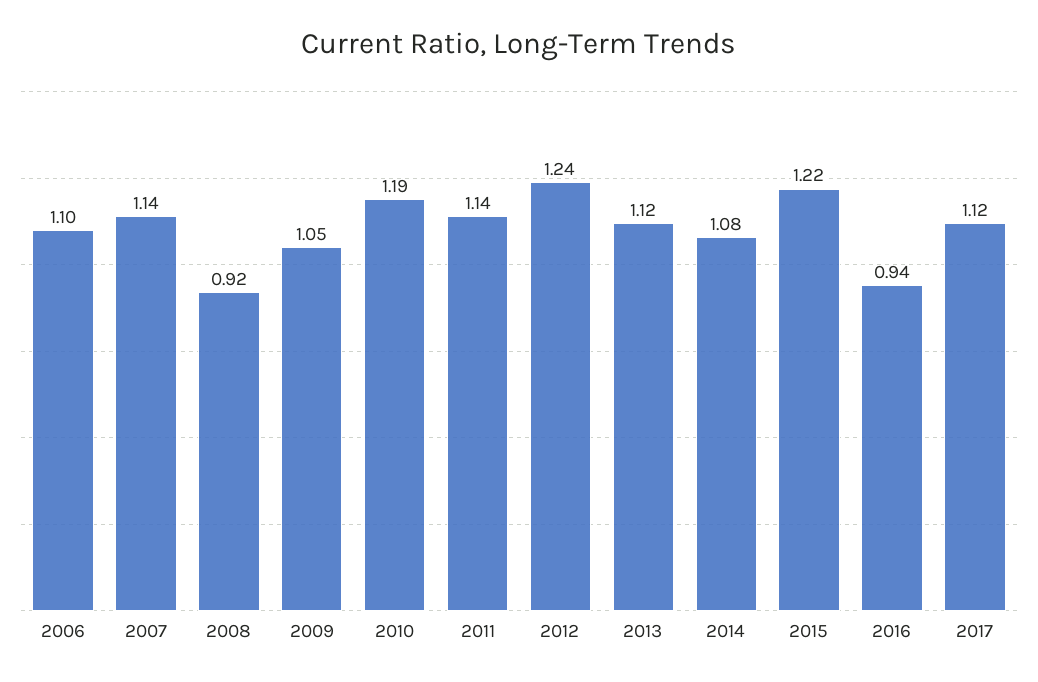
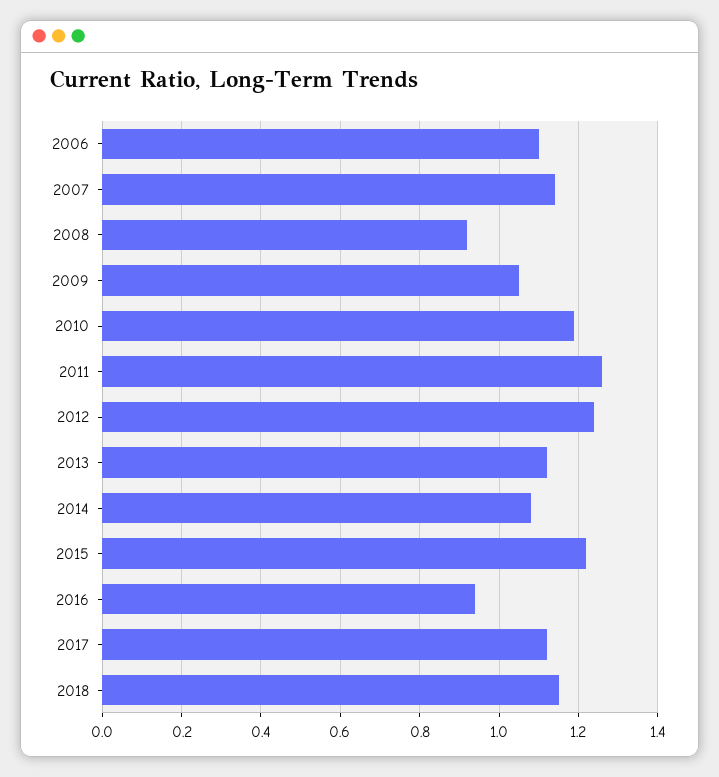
2011: 1.14 -> 1.25
2018: none -> 1.15

